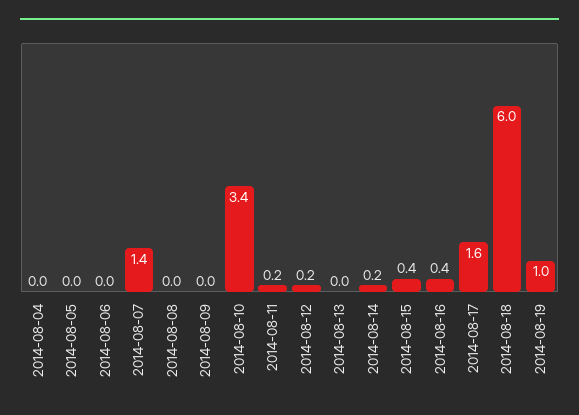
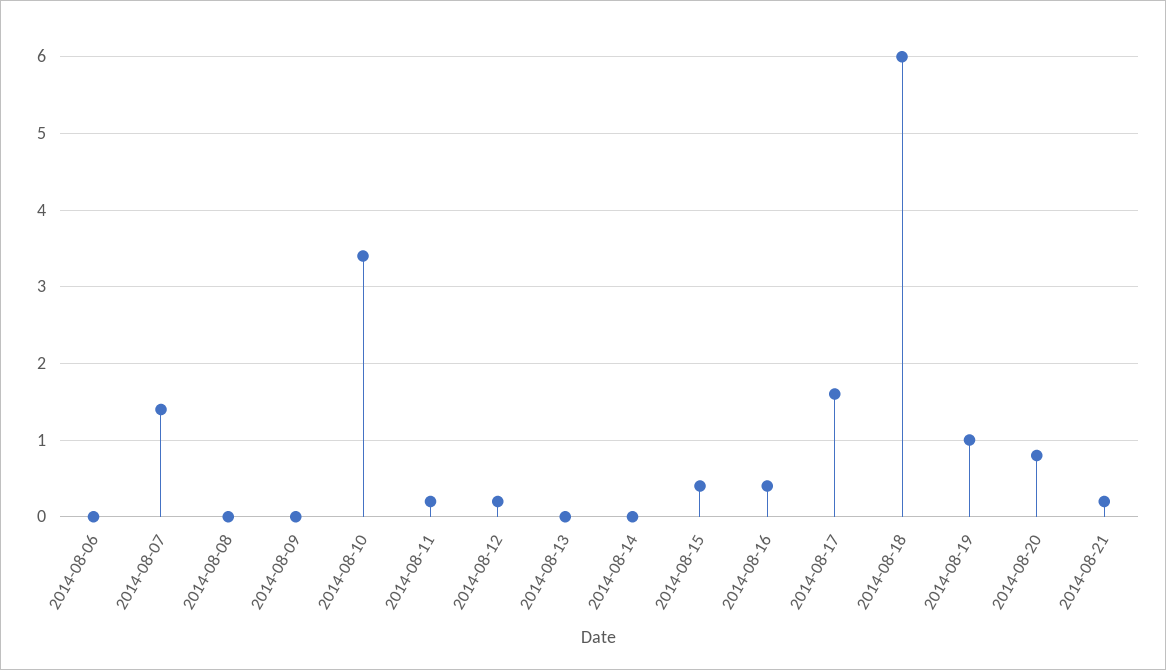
2014-08-04: 0 -> none
2014-08-05: 0 -> none
2014-08-14: 0.2 -> 0
2014-08-20: none -> 0.8
2014-08-21: none -> 0.2

